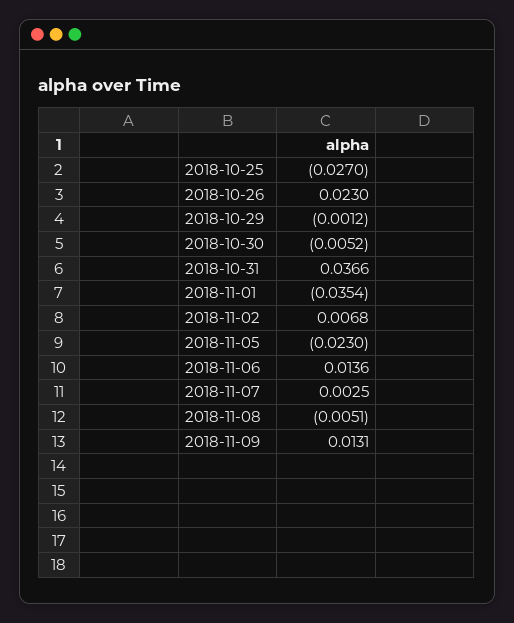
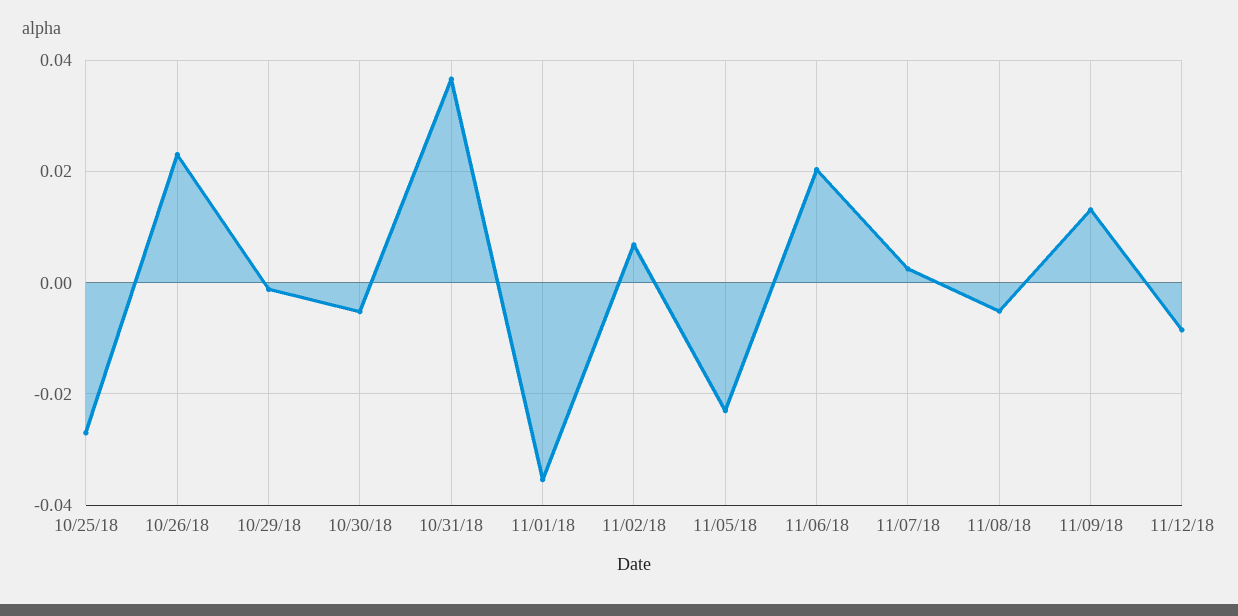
2018-11-06: 0.0136 -> 0.02
11/12/18: none -> -0.008

